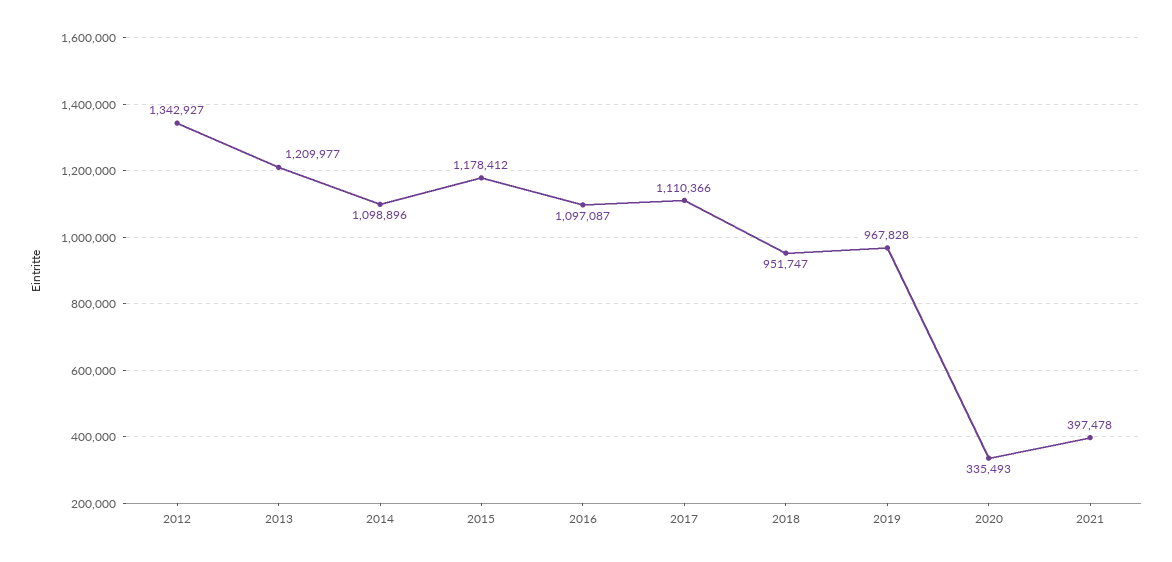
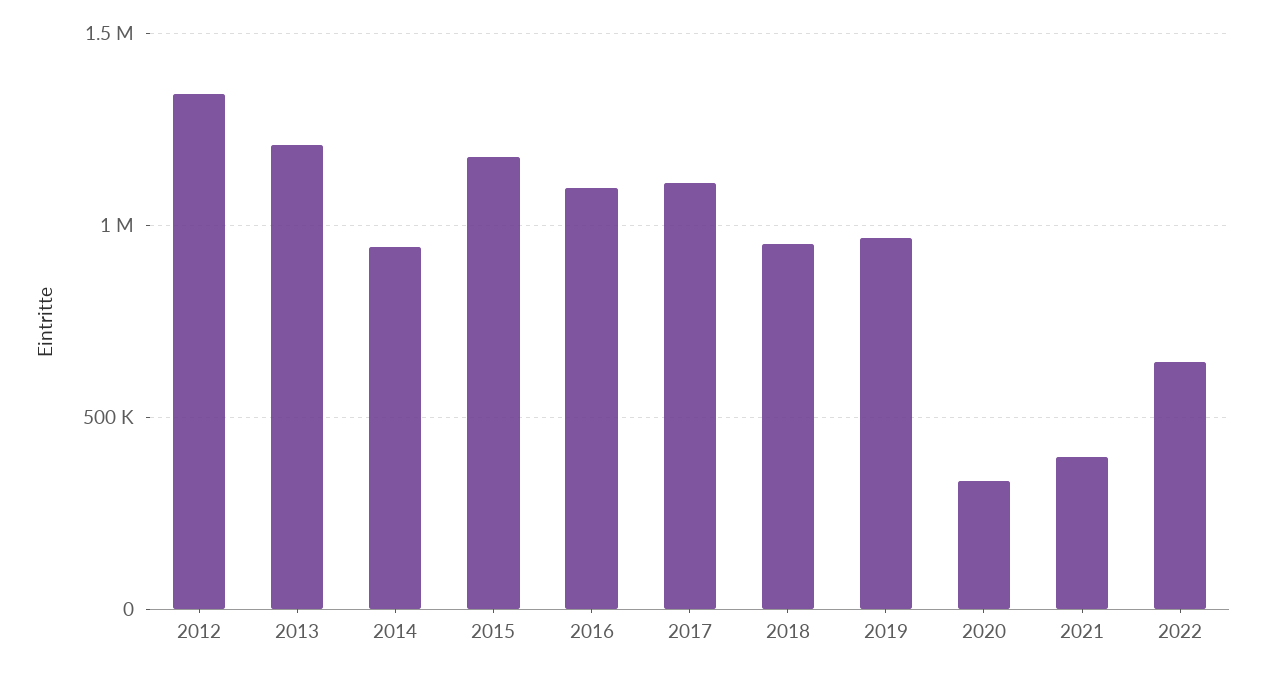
2014: 1098896 -> 950000
2022: none -> 650000

